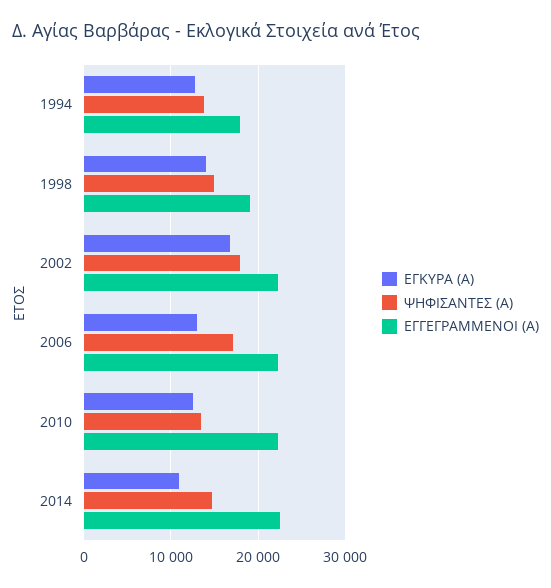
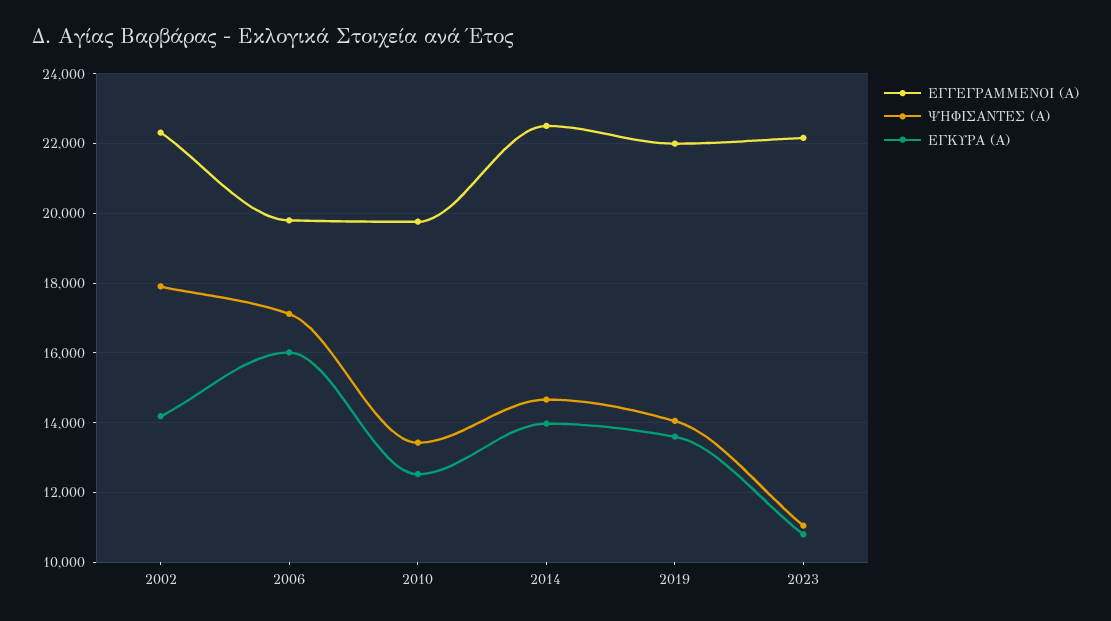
ΕΓΚΥΡΑ (Α), 1994: 13000 -> none
ΨΗΦΙΣΑΝΤΕΣ (Α), 1994: 14000 -> none
ΕΓΓΕΓΡΑΜΜΕΝΟΙ (Α), 1994: 18000 -> none
ΕΓΚΥΡΑ (Α), 1998: 14000 -> none
ΨΗΦΙΣΑΝΤΕΣ (Α), 1998: 15000 -> none
ΕΓΓΕΓΡΑΜΜΕΝΟΙ (Α), 1998: 19000 -> none
ΕΓΚΥΡΑ (Α), 2002: 17000 -> 14200
ΕΓΚΥΡΑ (Α), 2006: 13000 -> 16000
ΕΓΓΕΓΡΑΜΜΕΝΟΙ (Α), 2006: 22000 -> 19800
ΕΓΓΕΓΡΑΜΜΕΝΟΙ (Α), 2010: 22000 -> 19800
ΕΓΚΥΡΑ (Α), 2014: 11000 -> 14000
ΕΓΓΕΓΡΑΜΜΕΝΟΙ (Α), 2019: none -> 22000
ΨΗΦΙΣΑΝΤΕΣ (Α), 2019: none -> 14000
ΕΓΚΥΡΑ (Α), 2019: none -> 13600
ΕΓΓΕΓΡΑΜΜΕΝΟΙ (Α), 2023: none -> 22200
ΨΗΦΙΣΑΝΤΕΣ (Α), 2023: none -> 11000
ΕΓΚΥΡΑ (Α), 2023: none -> 10800

